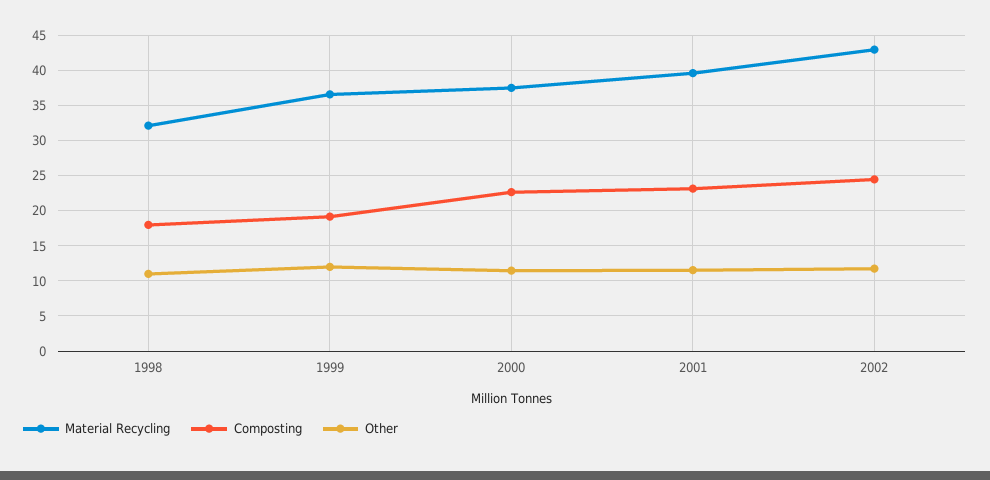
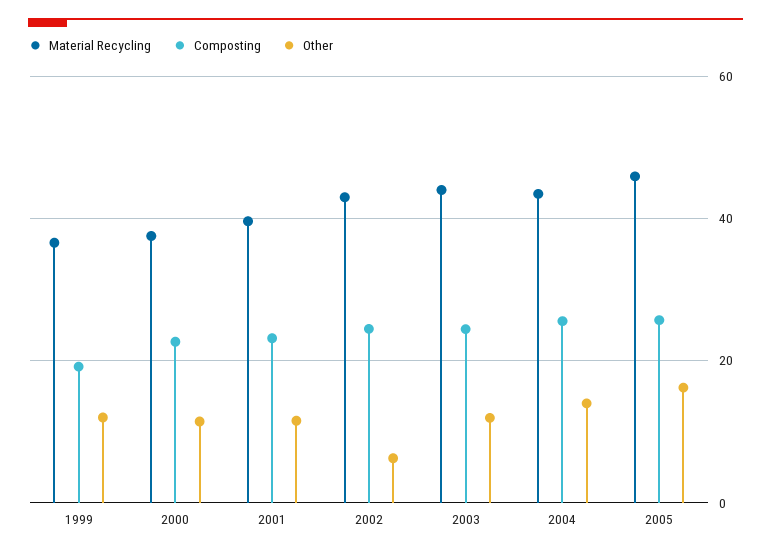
Material Recycling, 1998: 32 -> none
Composting, 1998: 18 -> none
Other, 1998: 11 -> none
Other, 2002: 12 -> 6
Material Recycling, 2003: none -> 44
Composting, 2003: none -> 24
Other, 2003: none -> 12
Material Recycling, 2004: none -> 44
Composting, 2004: none -> 26
Other, 2004: none -> 14
Material Recycling, 2005: none -> 46
Composting, 2005: none -> 26
Other, 2005: none -> 16

